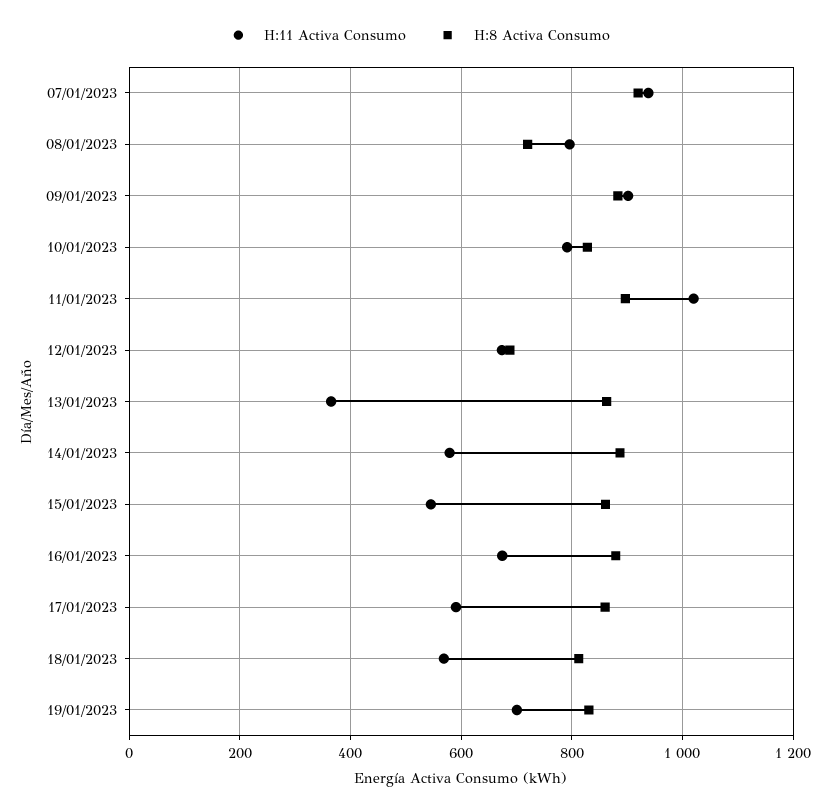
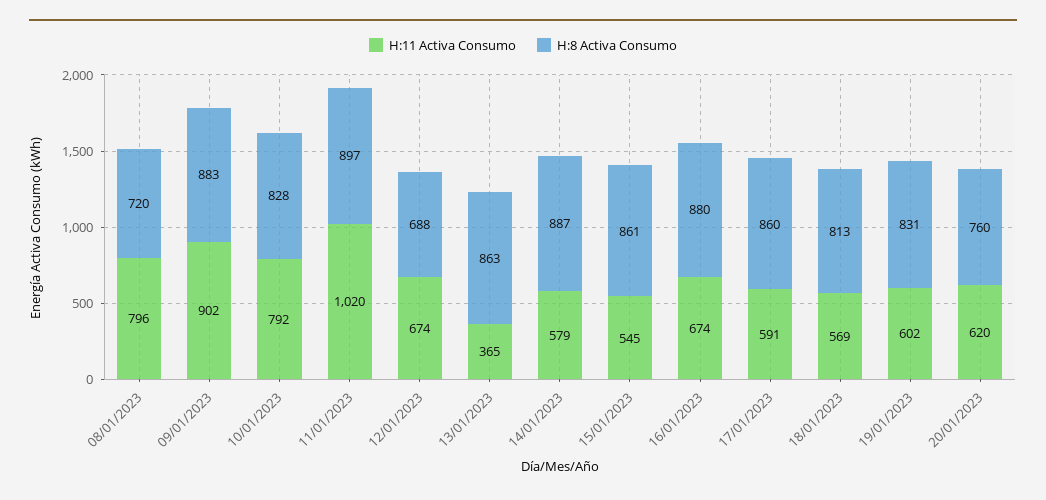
H:11 Activa Consumo, 07/01/2023: 940 -> none
H:8 Activa Consumo, 07/01/2023: 920 -> none
H:11 Activa Consumo, 19/01/2023: 700 -> 602
H:11 Activa Consumo, 20/01/2023: none -> 620
H:8 Activa Consumo, 20/01/2023: none -> 760

